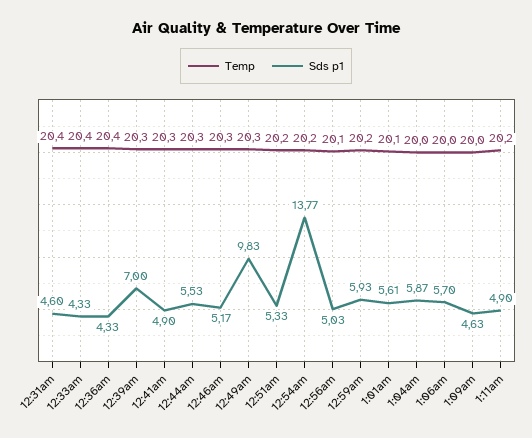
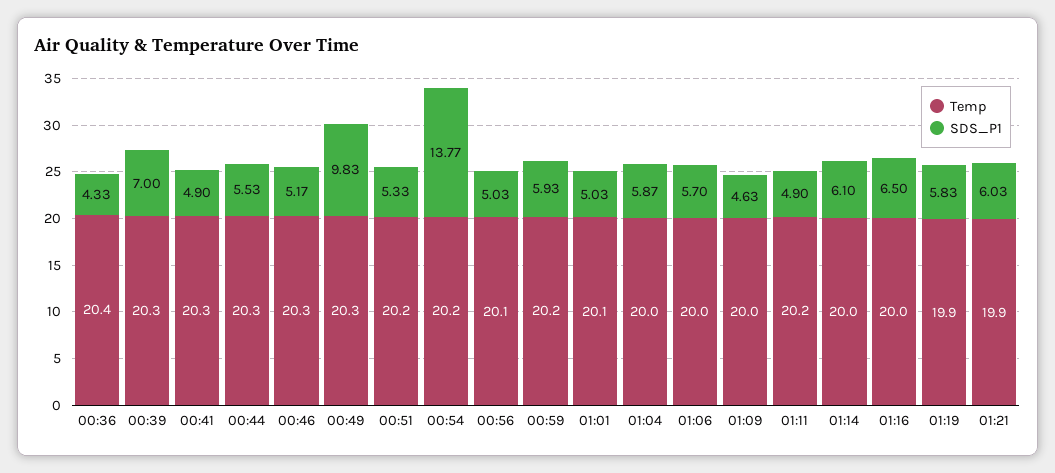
Temp, 12:31am: 20.4 -> none
Sds p1, 12:31am: 4.6 -> none
Temp, 12:33am: 20.4 -> none
Sds p1, 12:33am: 4.33 -> none
Sds p1, 1:01am: 5.61 -> 5.03
Temp, 01:14: none -> 20
Sds p1, 01:14: none -> 6.1
Temp, 01:16: none -> 20
Sds p1, 01:16: none -> 6.5
Temp, 01:19: none -> 19.9
Sds p1, 01:19: none -> 5.83
Temp, 01:21: none -> 19.9
Sds p1, 01:21: none -> 6.03

